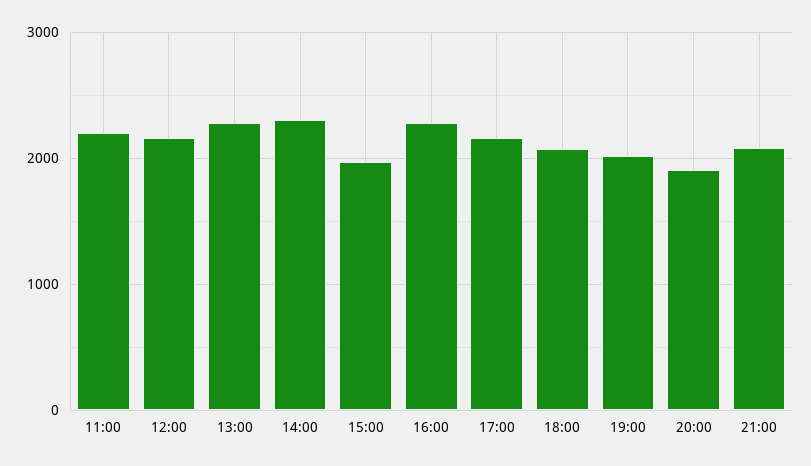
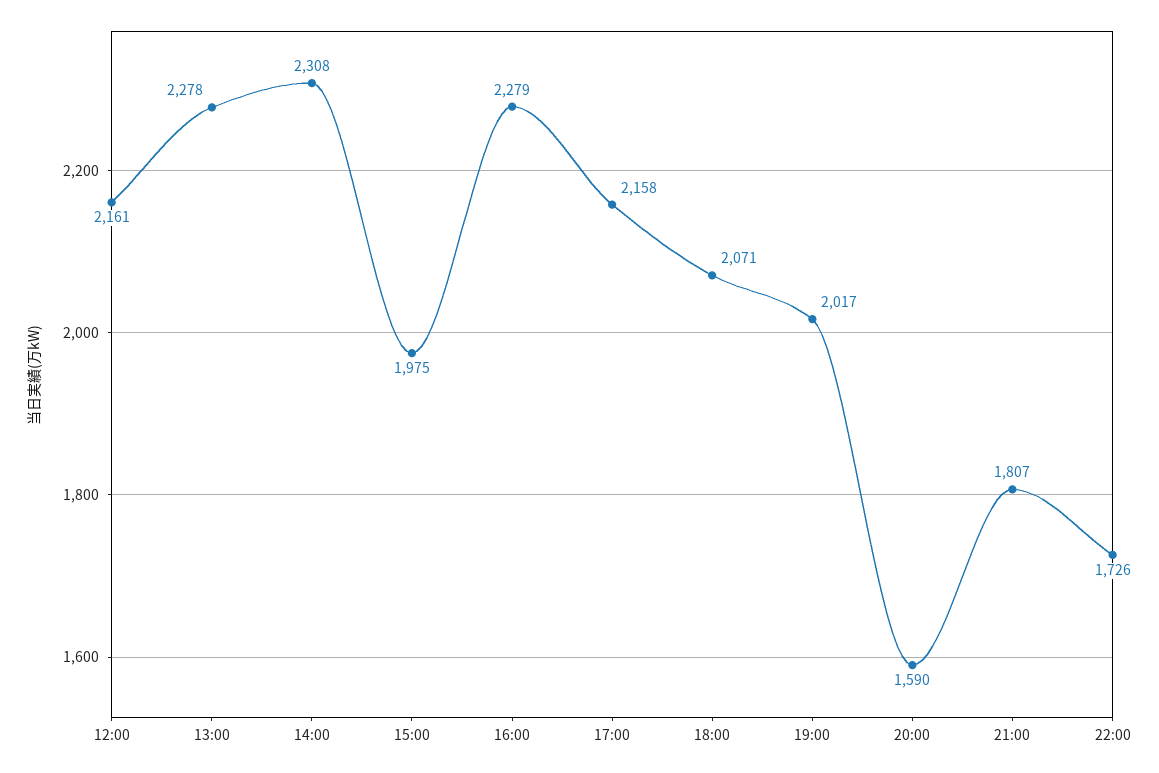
11:00: 2200 -> none
20:00: 1900 -> 1590
21:00: 2100 -> 1807
22:00: none -> 1726

